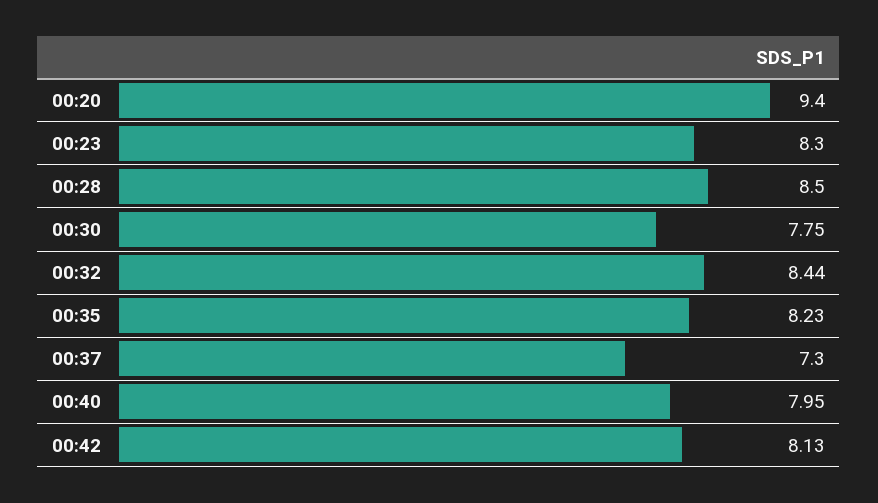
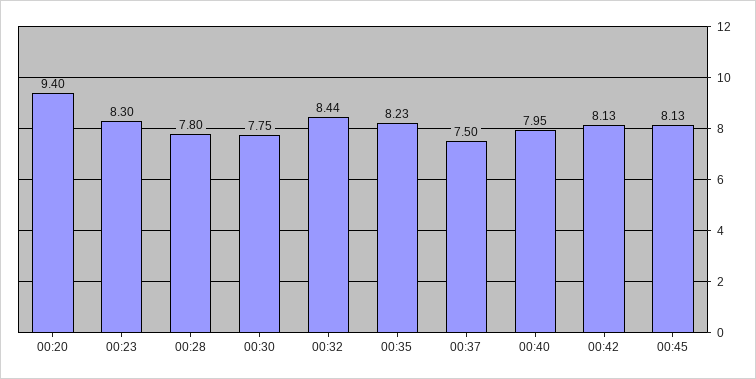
00:28: 8.5 -> 7.8
00:37: 7.3 -> 7.5
00:45: none -> 8.13

